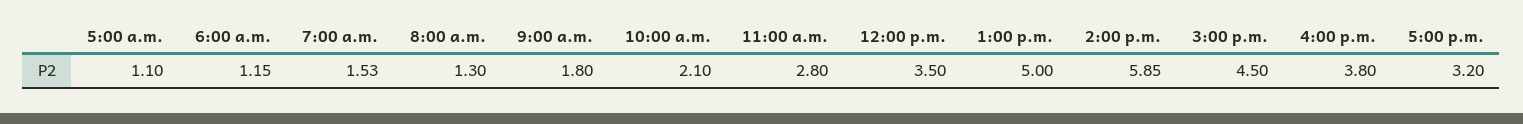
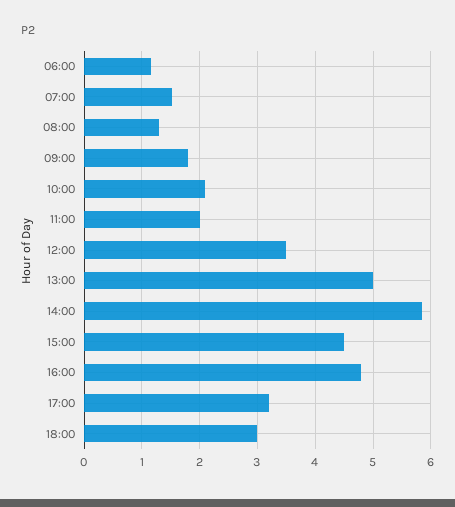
5:00 a.m.: 1.1 -> none
11:00 a.m.: 2.8 -> 2
4:00 p.m.: 3.8 -> 4.8
18:00: none -> 3

